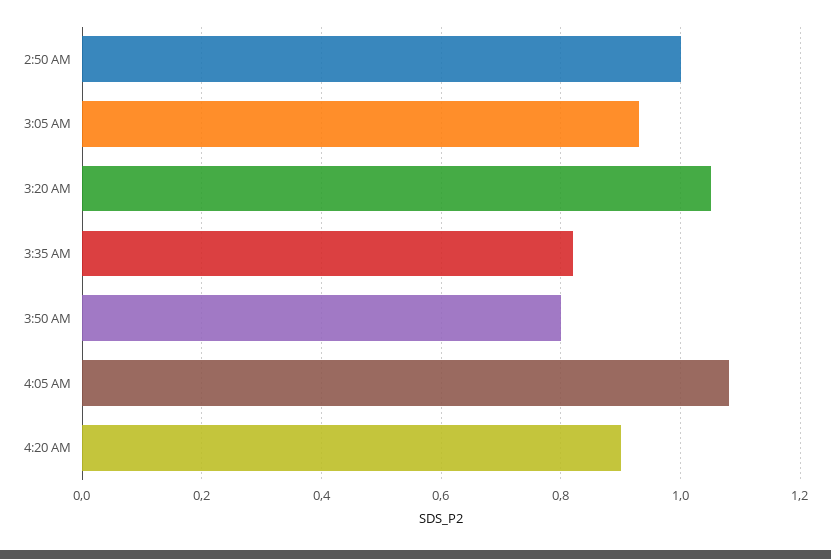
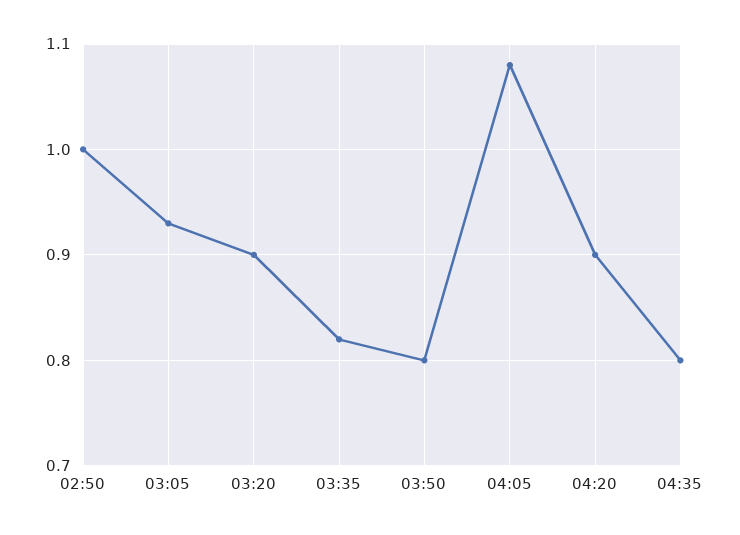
3:20 AM: 1.05 -> 0.9
04:35: none -> 0.8

